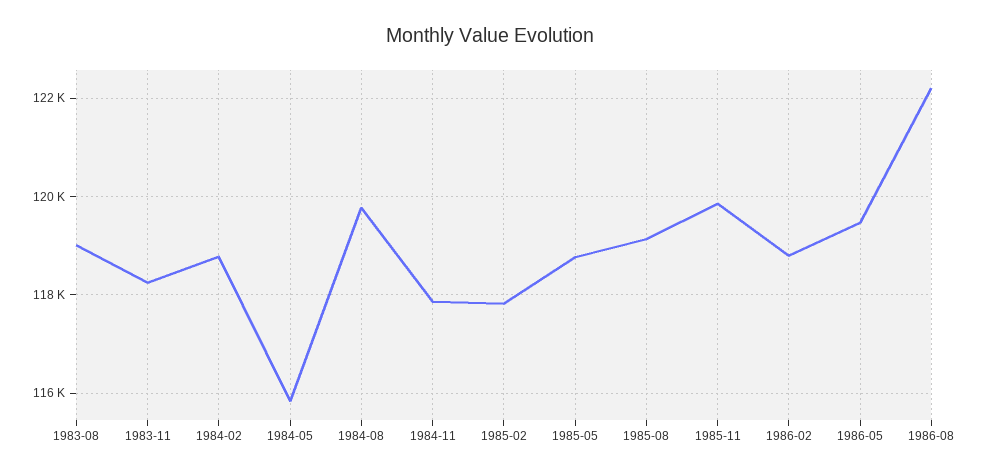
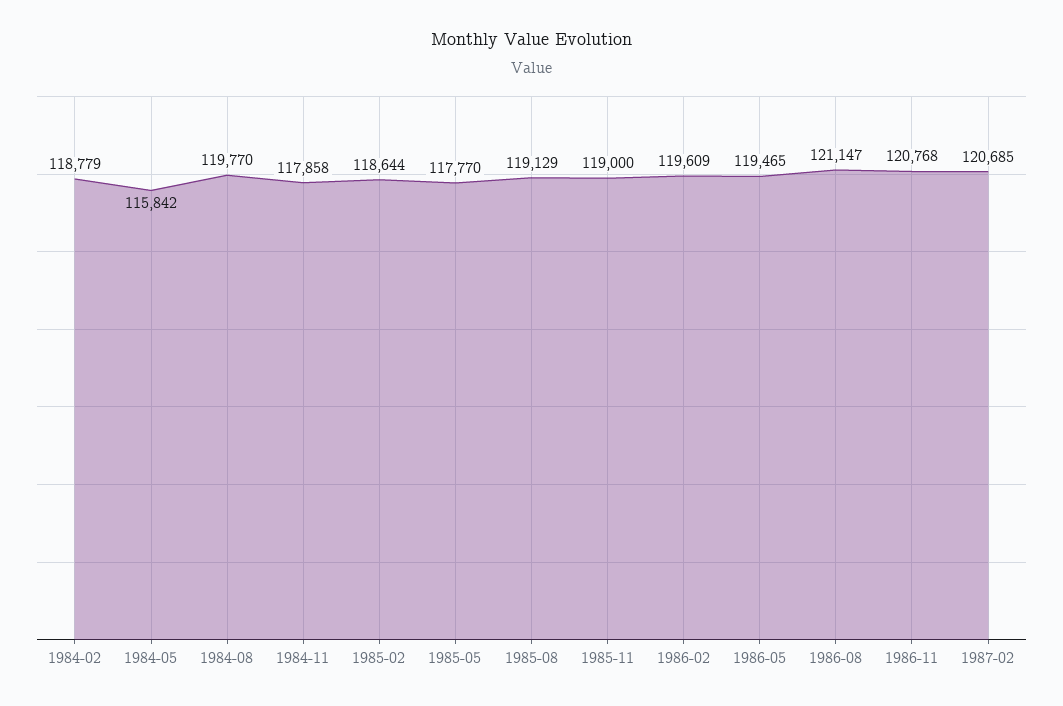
1983-08: 119000 -> none
1983-11: 118200 -> none
1985-02: 117800 -> 118644
1985-05: 118800 -> 117770
1985-11: 119800 -> 119000
1986-02: 118800 -> 119609
1986-08: 122200 -> 121147
1986-11: none -> 120768
1987-02: none -> 120685

